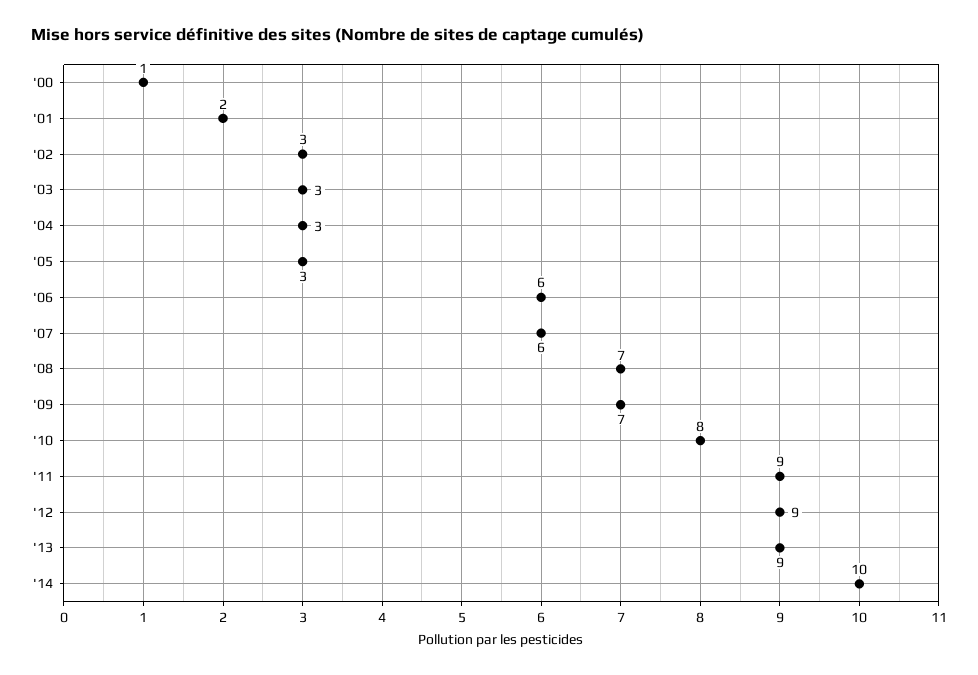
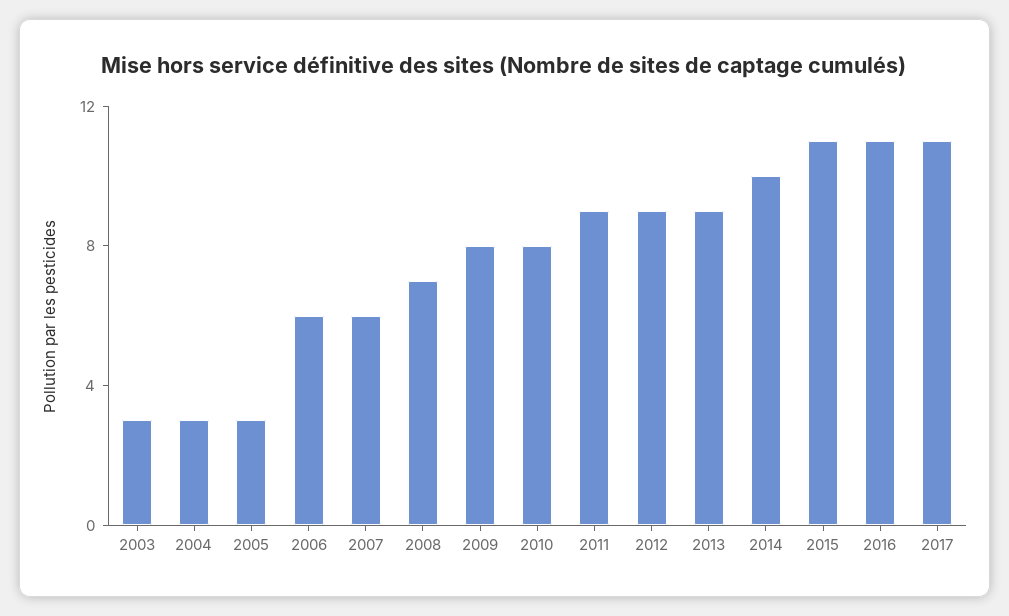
'00: 1 -> none
'01: 2 -> none
'02: 3 -> none
'09: 7 -> 8
2015: none -> 11
2016: none -> 11
2017: none -> 11

